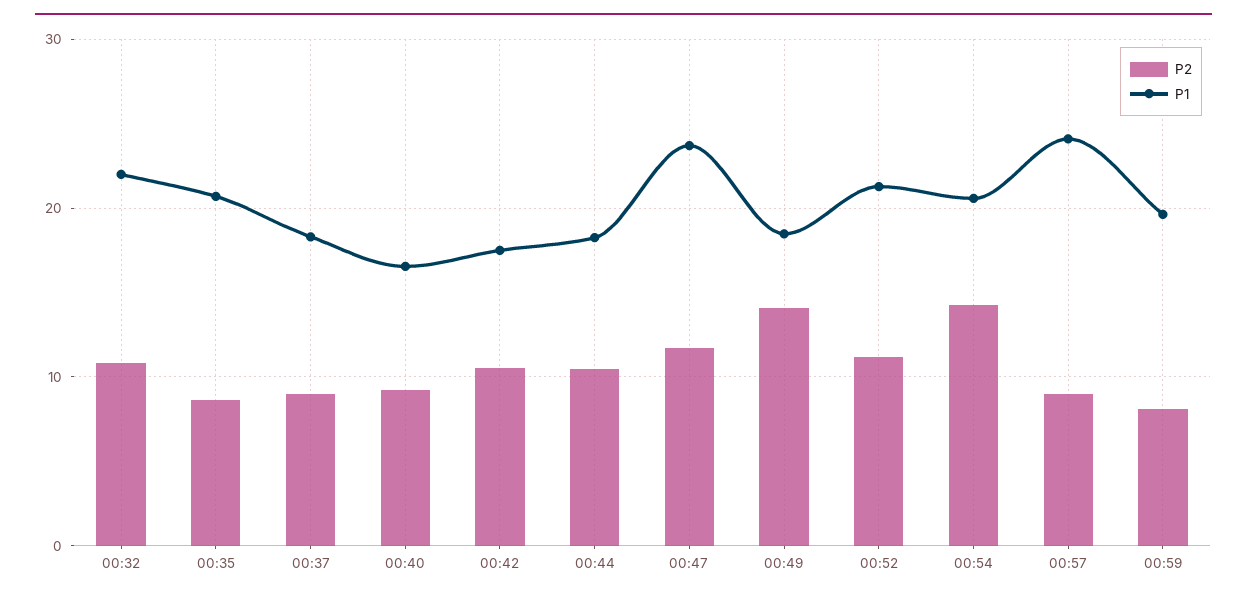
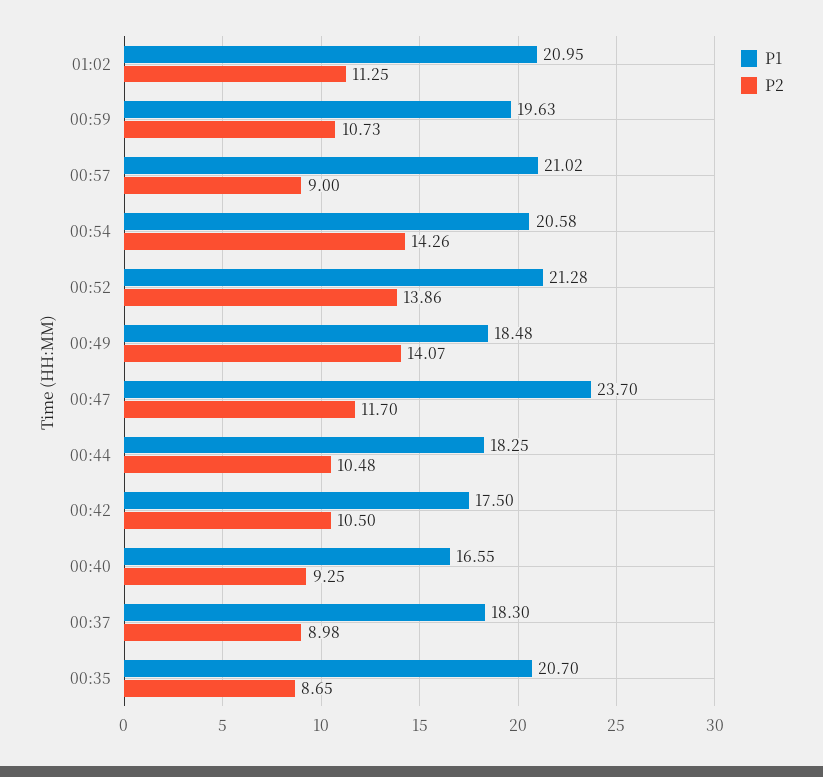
P2, 00:32: 11 -> none
P1, 00:32: 22 -> none
P2, 00:52: 11 -> 13.86
P1, 00:57: 24 -> 21.02
P2, 00:59: 8 -> 10.73
P1, 01:02: none -> 20.95
P2, 01:02: none -> 11.25

